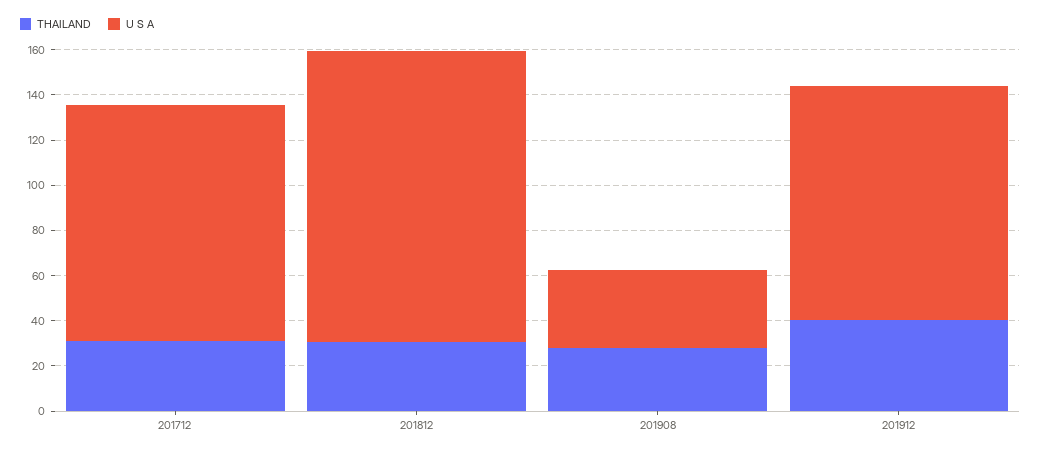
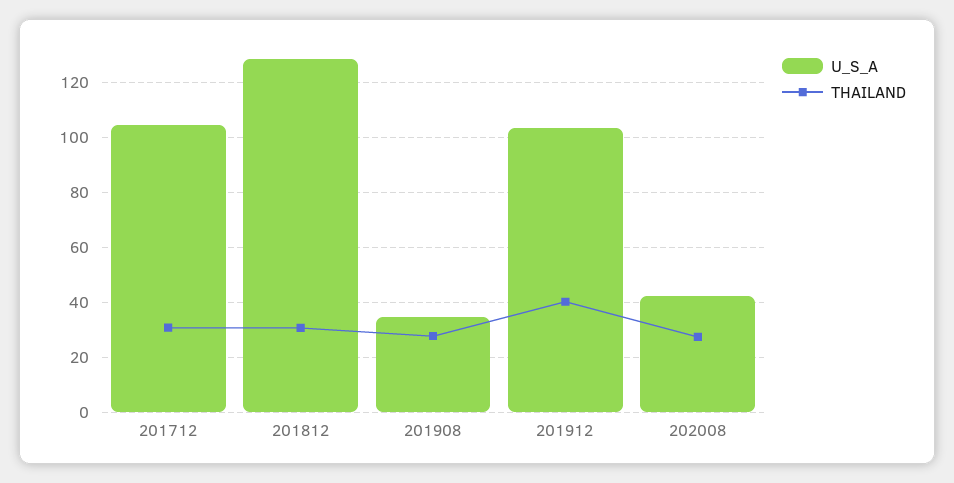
U S A, 202008: none -> 42.5
THAILAND, 202008: none -> 27.5

